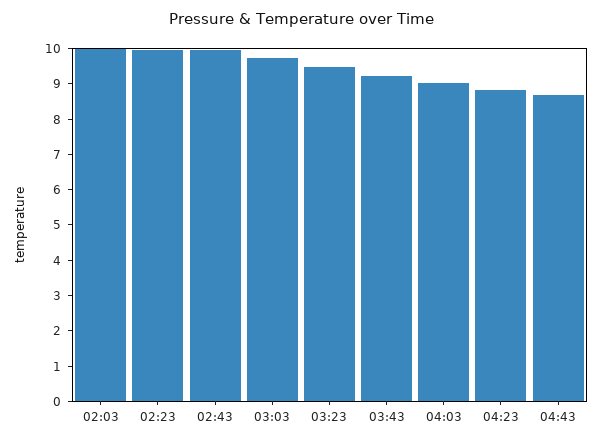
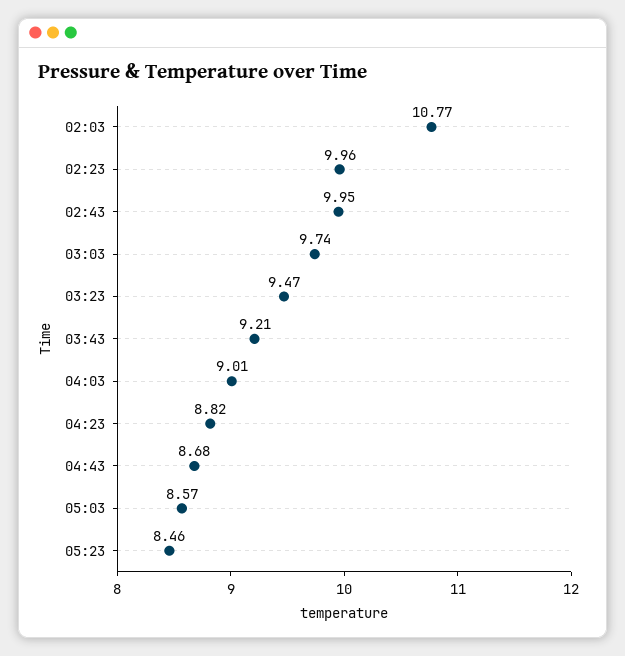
02:03: 10 -> 10.77
05:03: none -> 8.57
05:23: none -> 8.46

